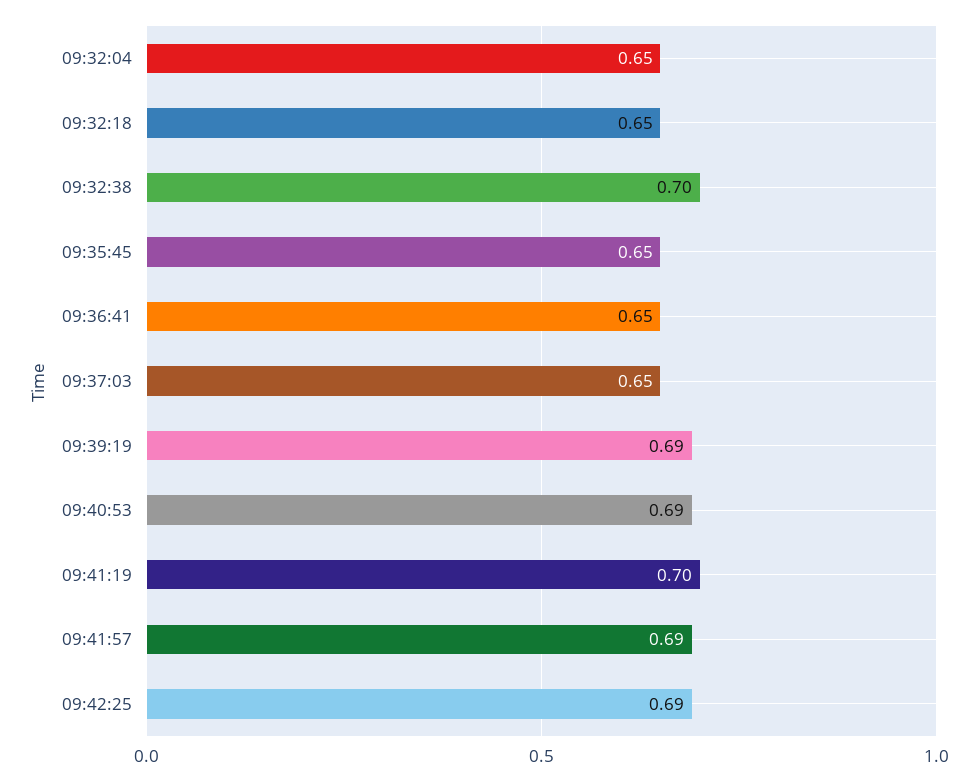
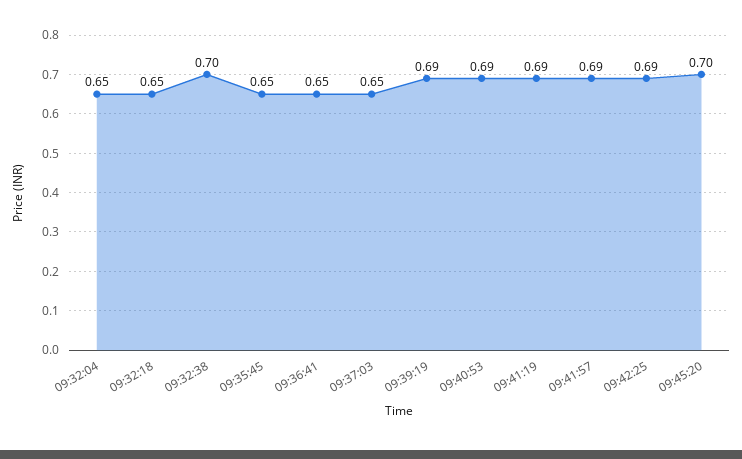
09:41:19: 0.7 -> 0.69
09:45:20: none -> 0.7

